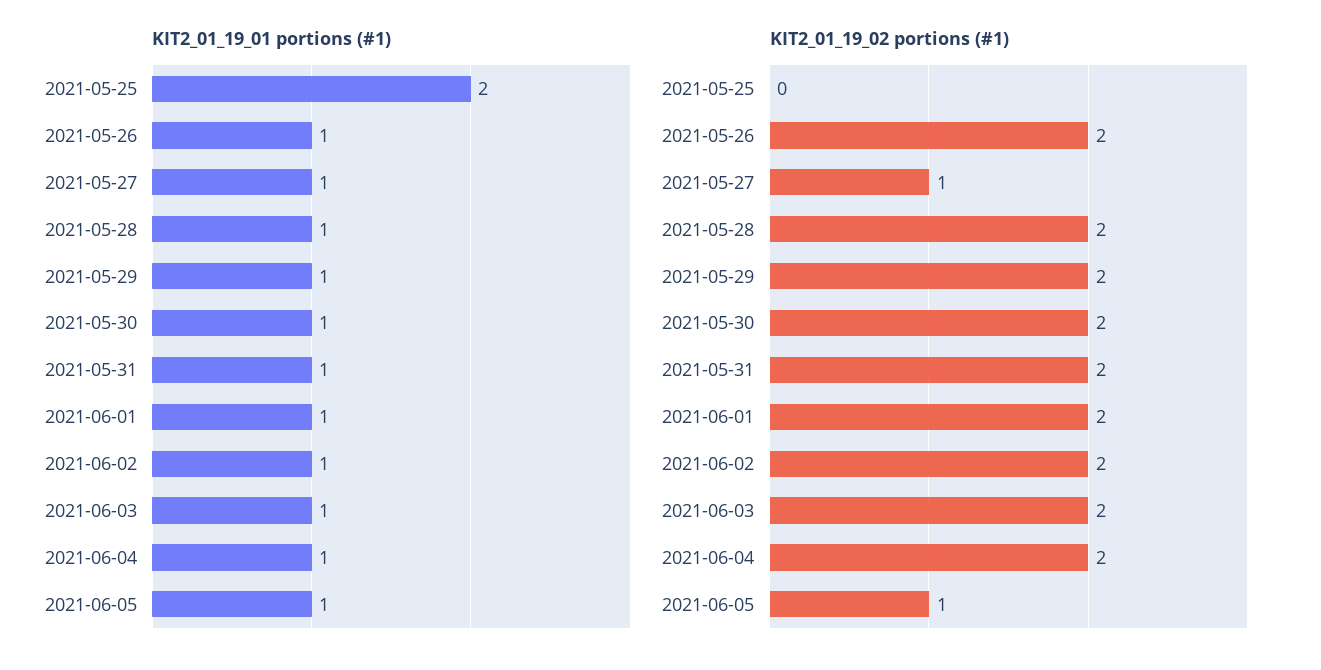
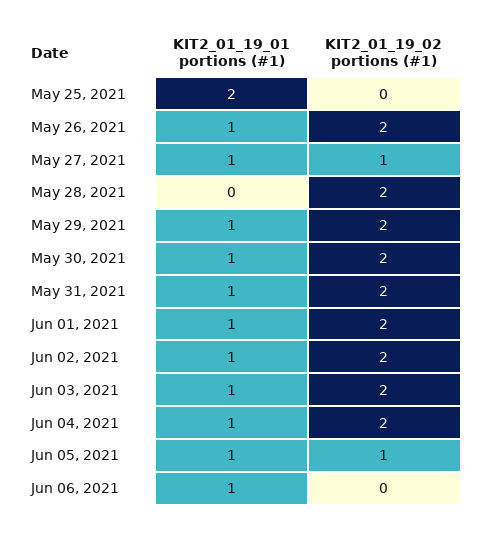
KIT2_01_19_01 portions (#1), 2021-05-28: 1 -> 0
KIT2_01_19_01 portions (#1), Jun 06, 2021: none -> 1
KIT2_01_19_02 portions (#1), Jun 06, 2021: none -> 0

